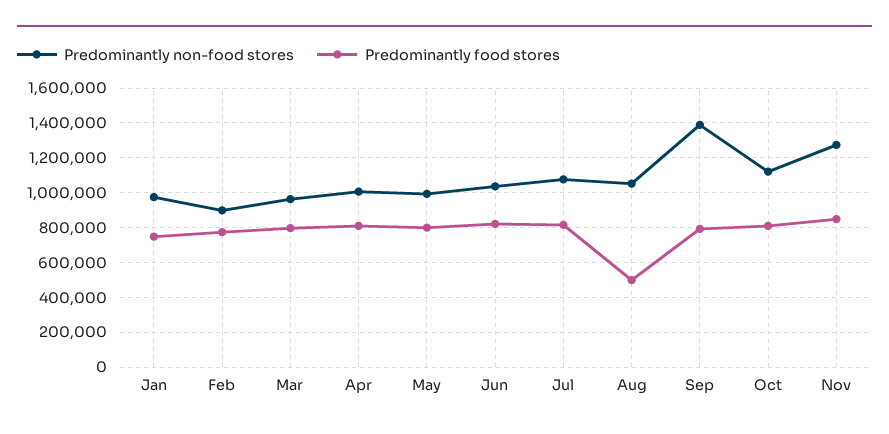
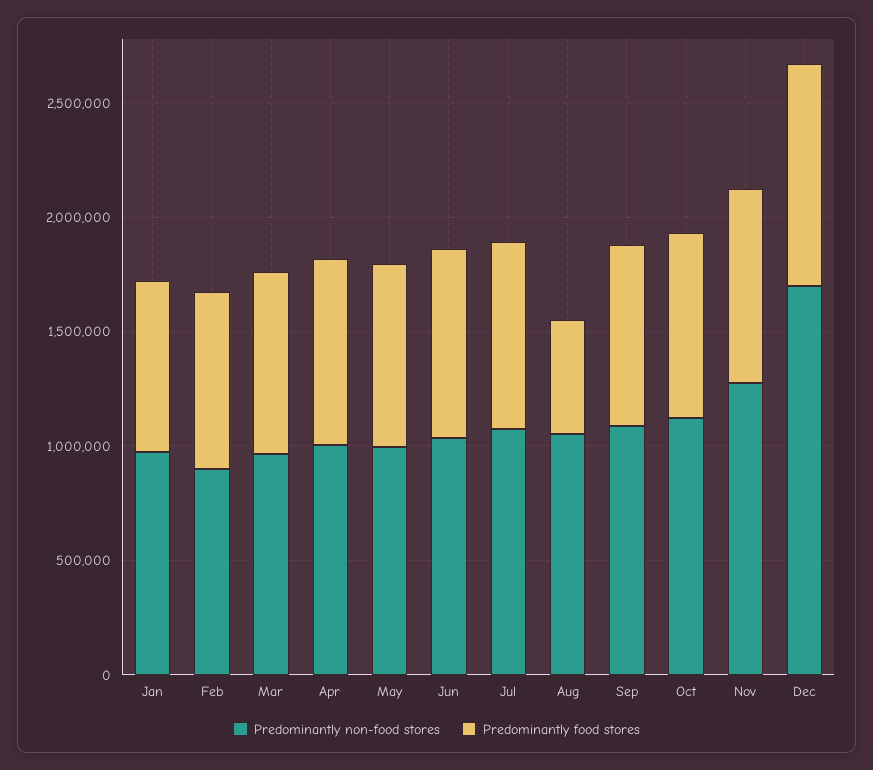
Predominantly non-food stores, Sep: 1400000 -> 1100000
Predominantly non-food stores, Dec: none -> 1700000
Predominantly food stores, Dec: none -> 1000000

